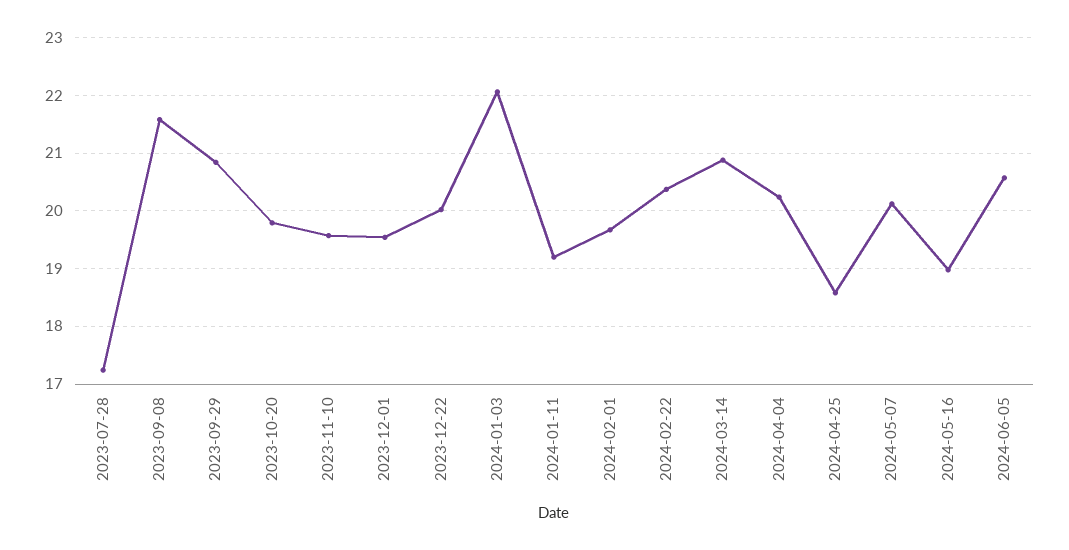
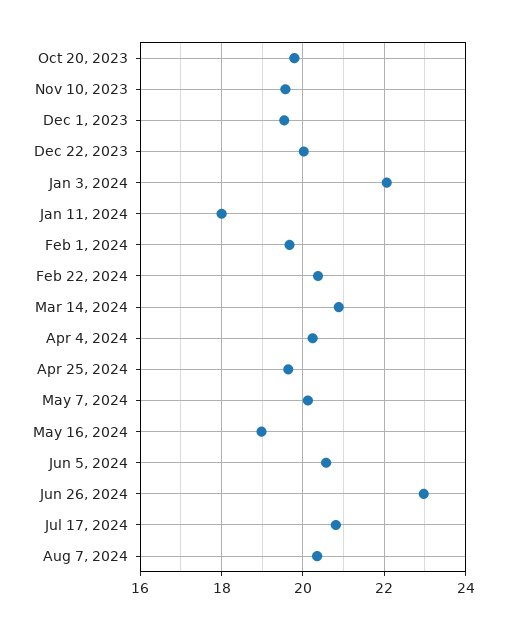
2023-07-28: 17.2 -> none
2023-09-08: 21.6 -> none
2023-09-29: 20.8 -> none
2024-01-11: 19.2 -> 18
2024-04-25: 18.6 -> 19.6
Jun 26, 2024: none -> 23
Jul 17, 2024: none -> 20.8
Aug 7, 2024: none -> 20.4

